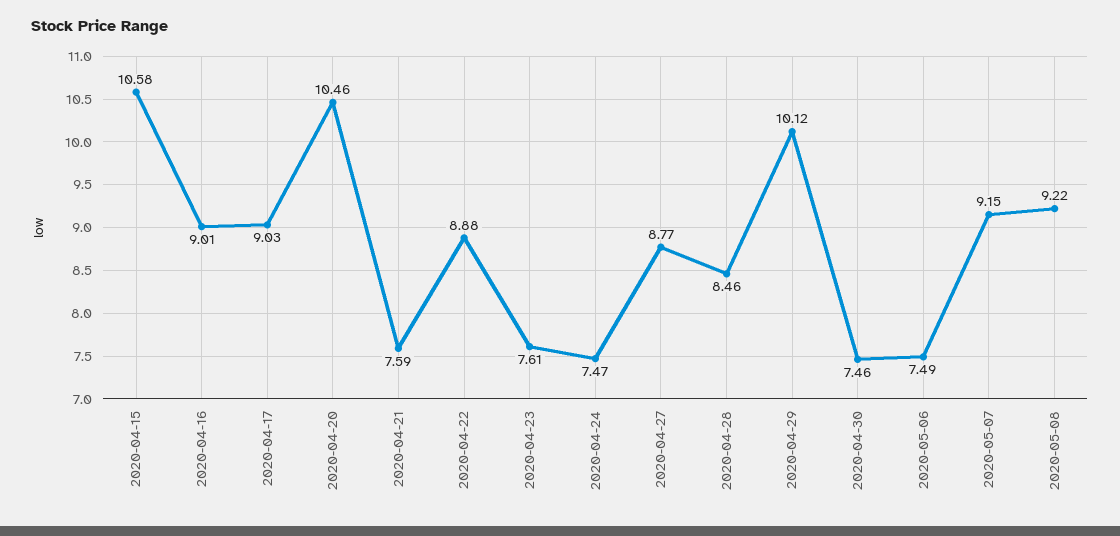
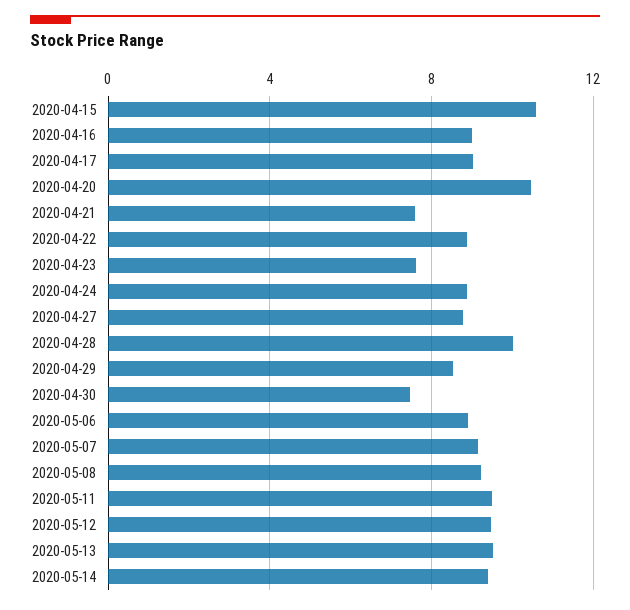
2020-04-24: 7.47 -> 9
2020-04-28: 8.46 -> 10
2020-04-29: 10.12 -> 8.5
2020-05-06: 7.49 -> 9
2020-05-11: none -> 9.5
2020-05-12: none -> 9.5
2020-05-13: none -> 9.5
2020-05-14: none -> 9.5

